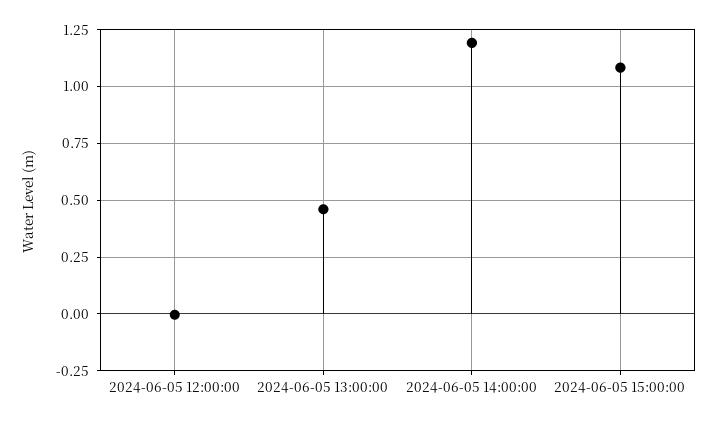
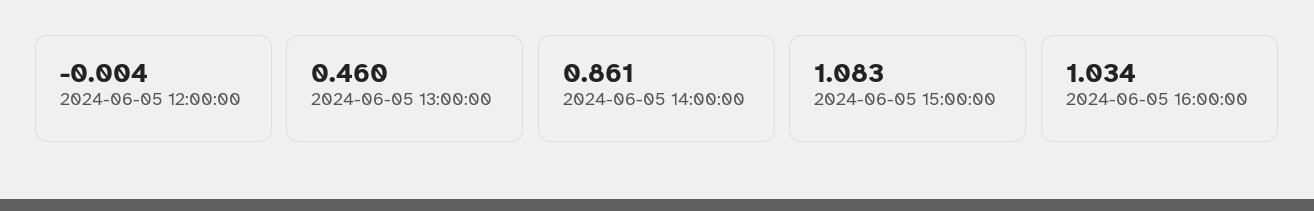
2024-06-05 14:00:00: 1.2 -> 0.861
2024-06-05 16:00:00: none -> 1.034

